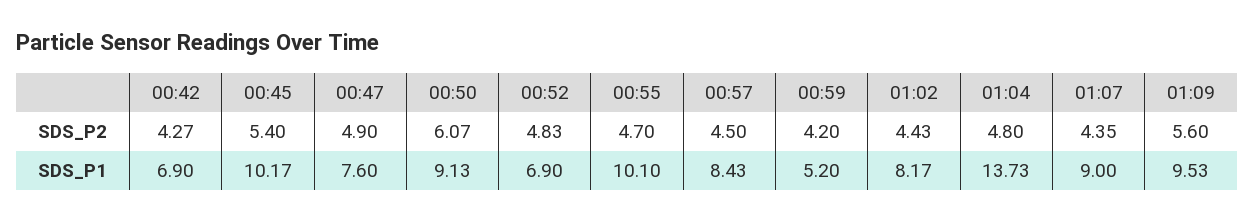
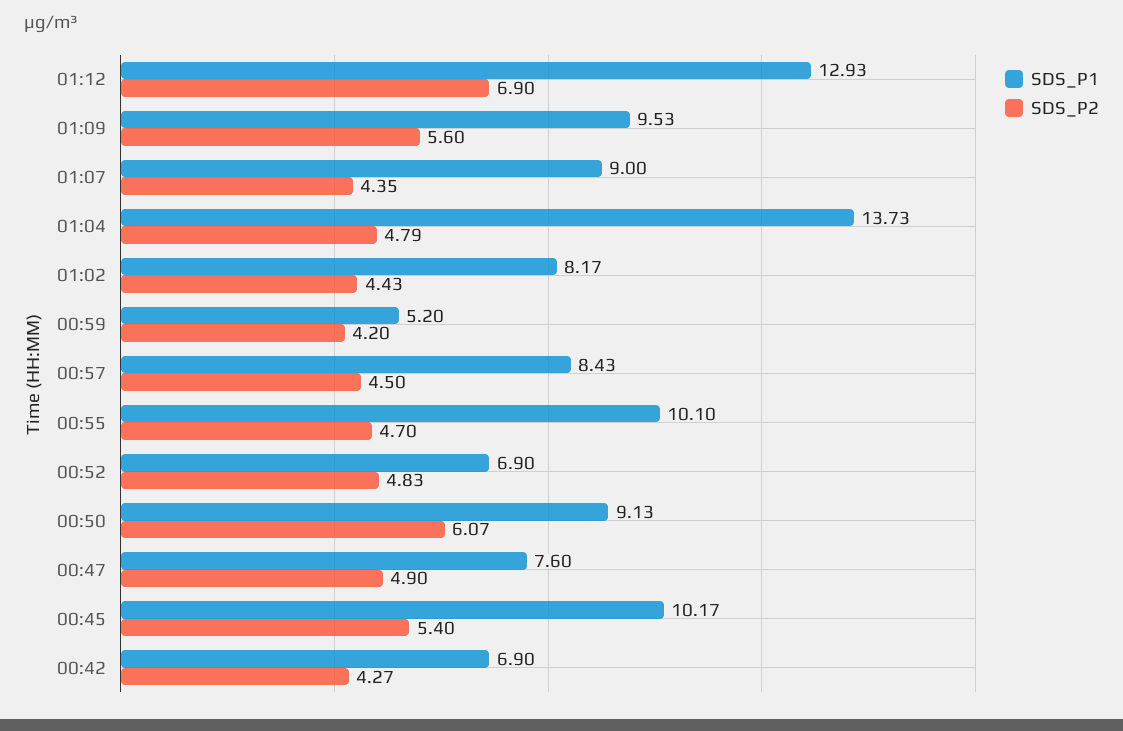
SDS_P2, 01:04: 4.8 -> 4.79
SDS_P1, 01:12: none -> 12.93
SDS_P2, 01:12: none -> 6.9

